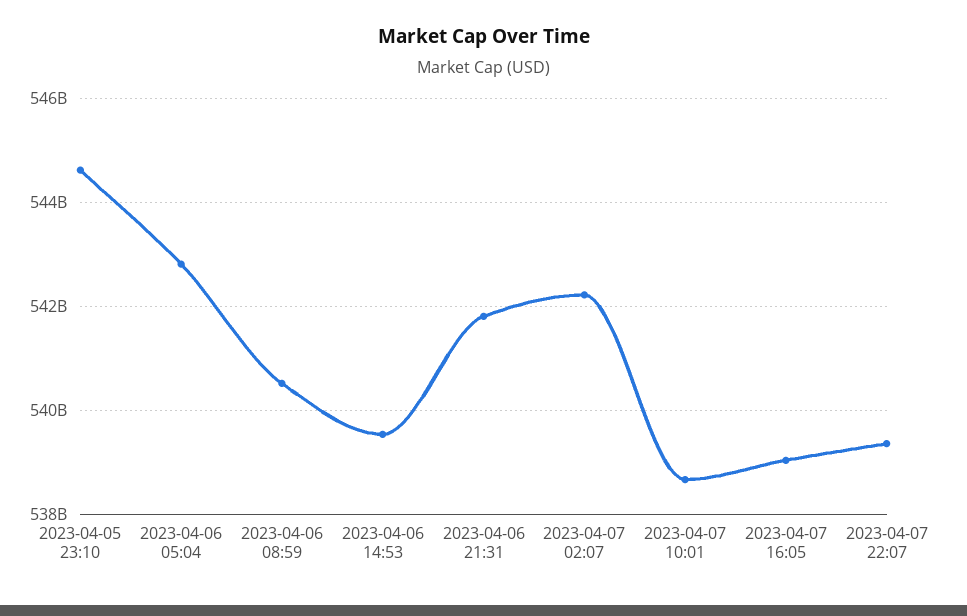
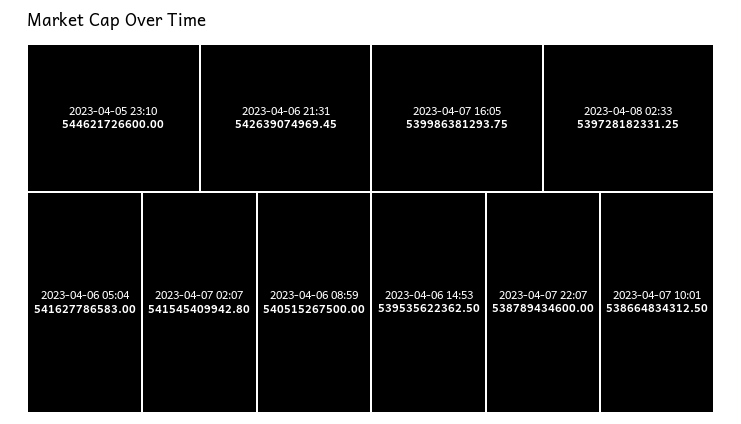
2023-04-06 05:04: 542800000000 -> 541627786583
2023-04-06 21:31: 541800000000 -> 542639074969.45
2023-04-07 02:07: 542200000000 -> 541545409942.8
2023-04-07 16:05: 539000000000 -> 539986381293.75
2023-04-07 22:07: 539400000000 -> 538789434600
2023-04-08 02:33: none -> 539728182331.25

